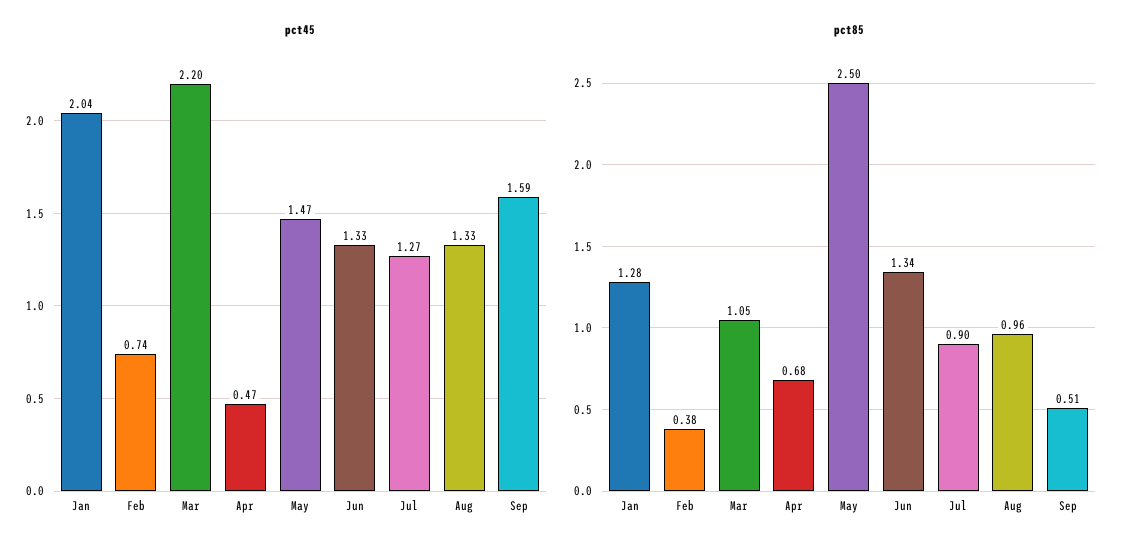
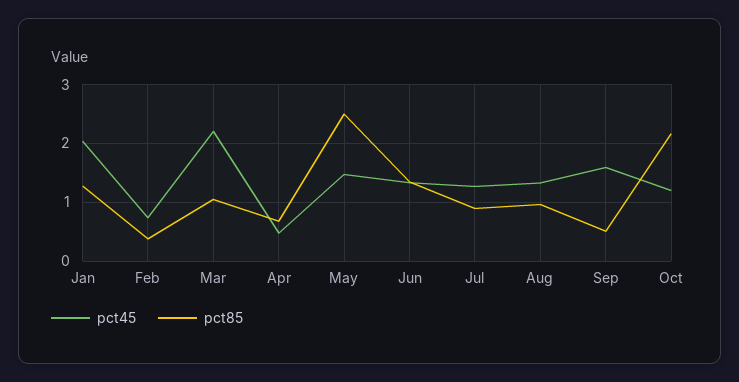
pct45, Oct: none -> 1.2
pct85, Oct: none -> 2.2

